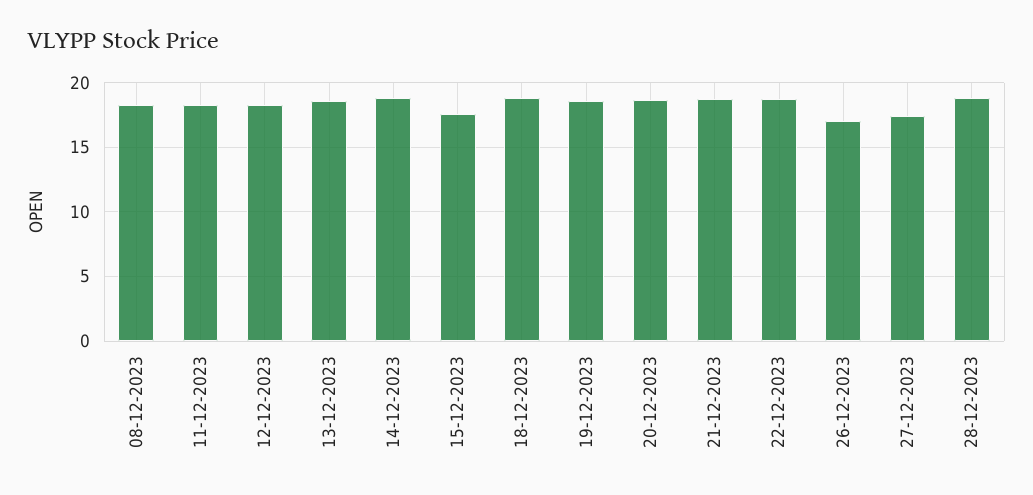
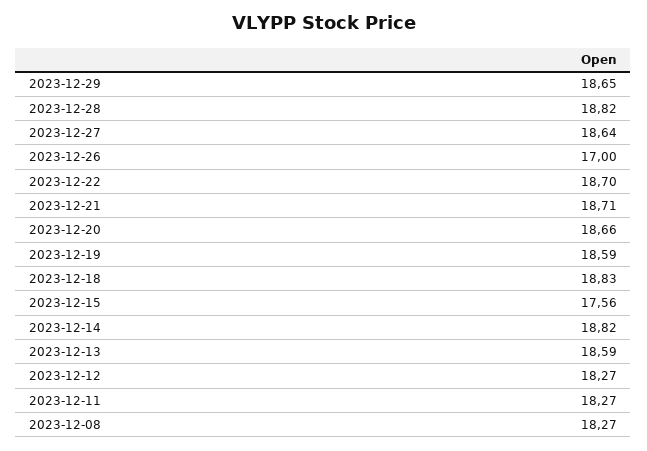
27-12-2023: 17.5 -> 18.64
2023-12-29: none -> 18.65

